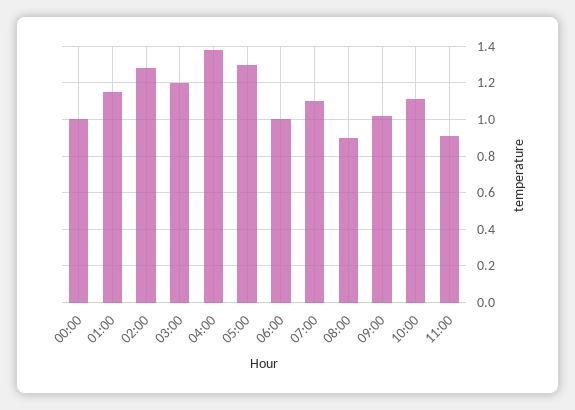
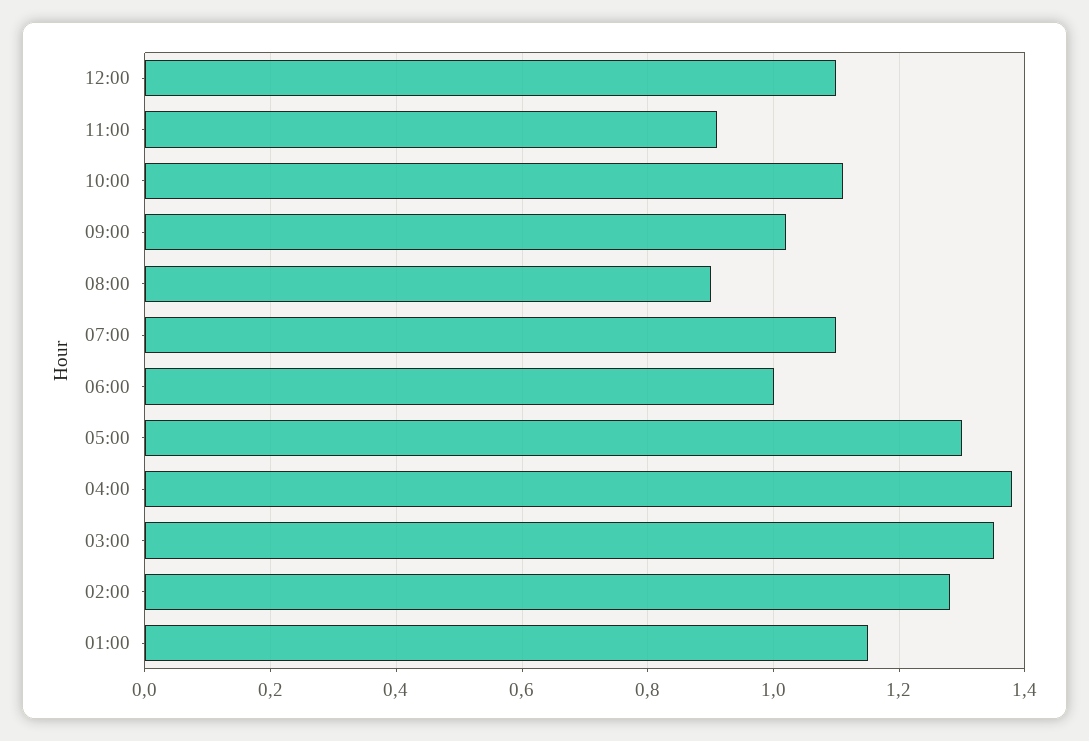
00:00: 1 -> none
03:00: 1.2 -> 1.35
12:00: none -> 1.1

